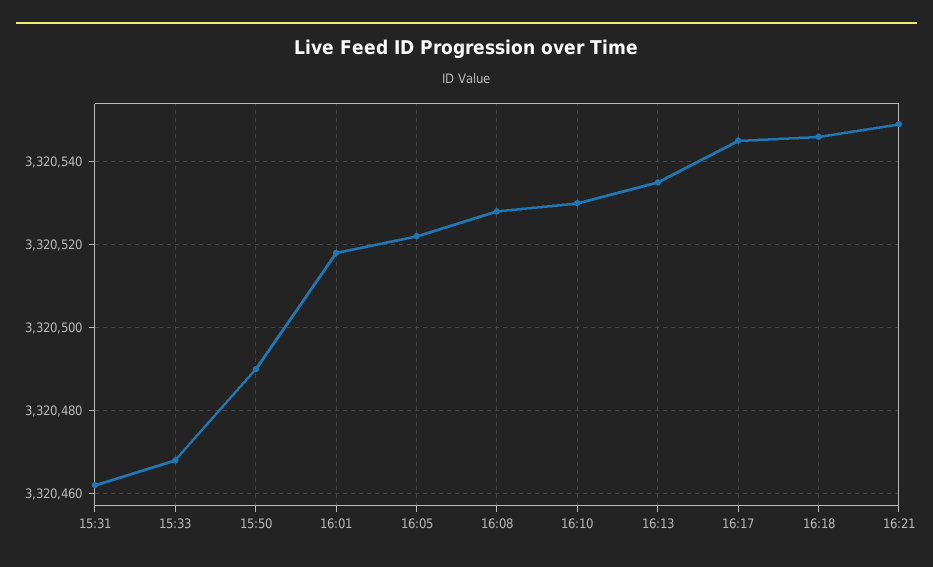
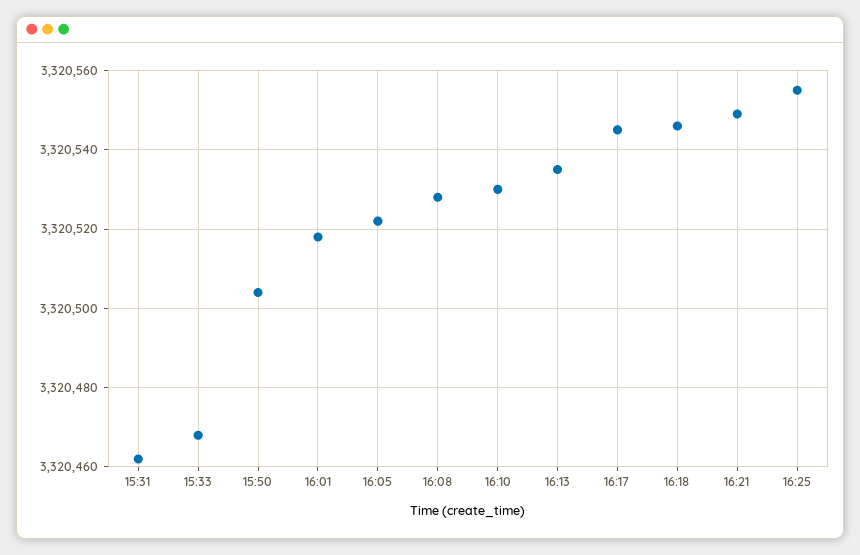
15:50: 3320490 -> 3320505
16:25: none -> 3320555

